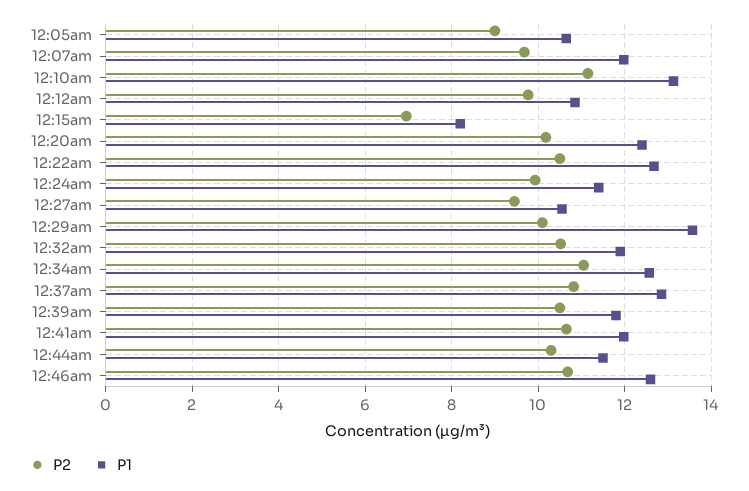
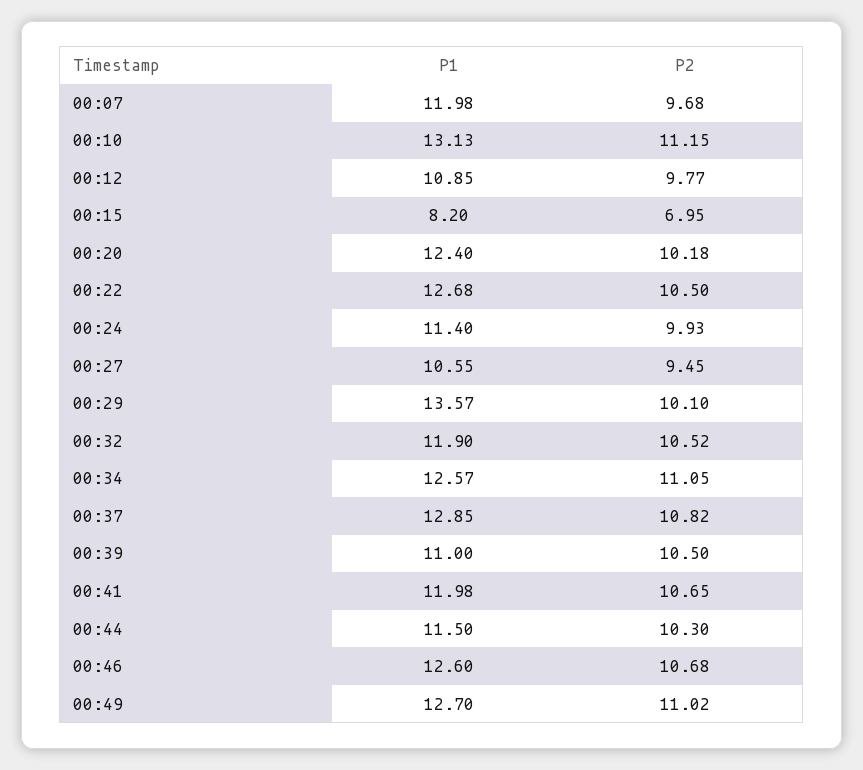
P2, 12:05am: 9 -> none
P1, 12:05am: 10.6 -> none
P1, 12:39am: 11.8 -> 11
P1, 00:49: none -> 12.7
P2, 00:49: none -> 11.02

